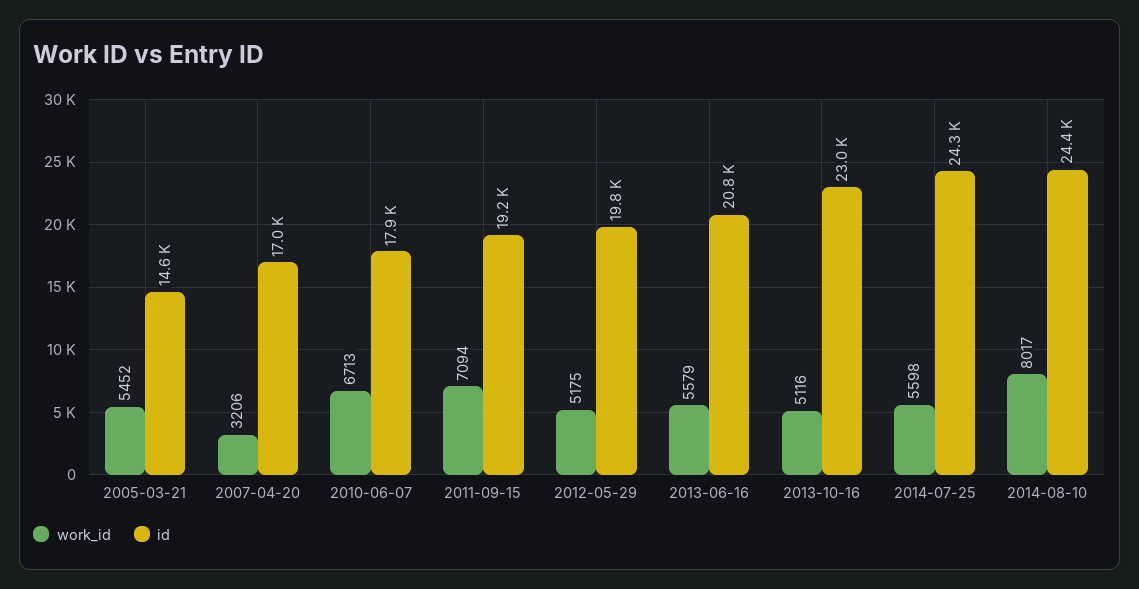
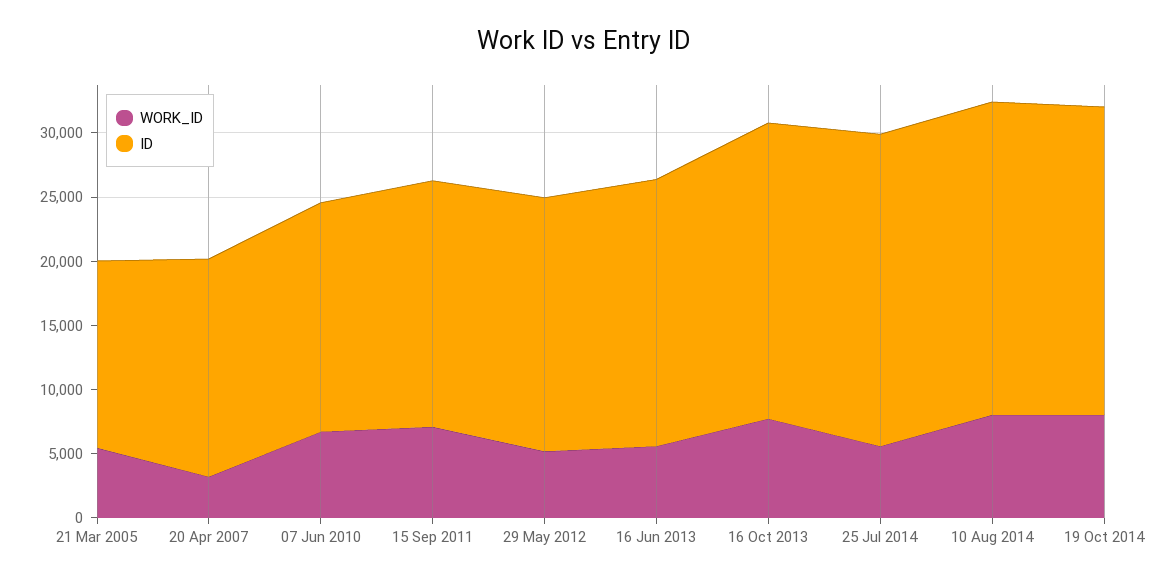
work_id, 2013-10-16: 5116 -> 8000
work_id, 19 Oct 2014: none -> 8000
id, 19 Oct 2014: none -> 24000

